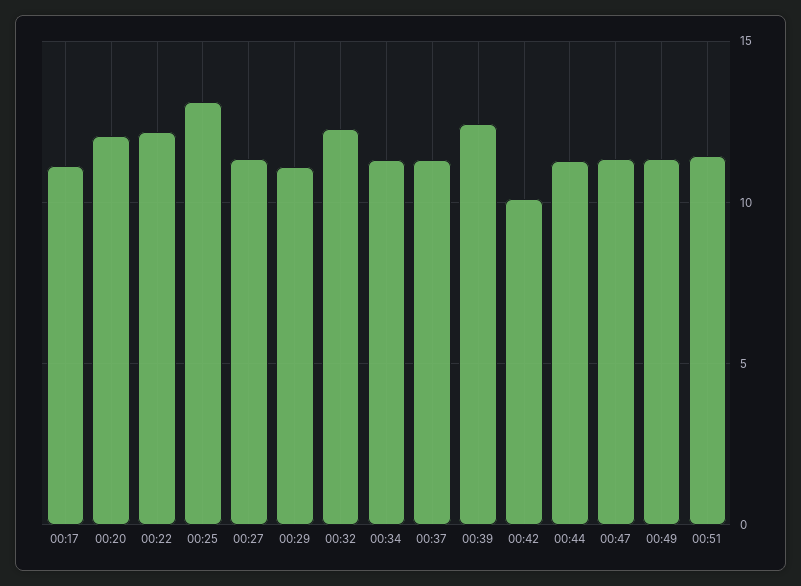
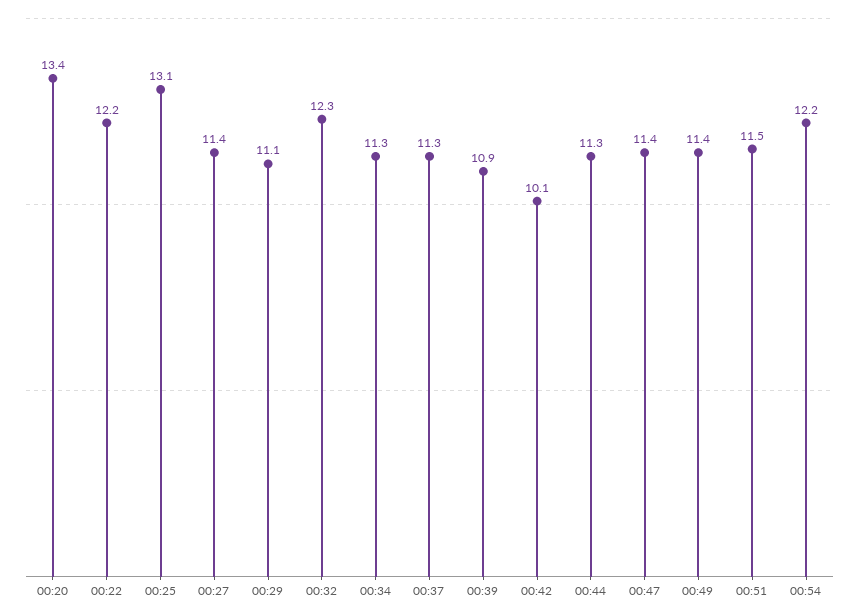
00:17: 11 -> none
00:20: 12 -> 13.4
00:39: 12.5 -> 10.9
00:54: none -> 12.2

